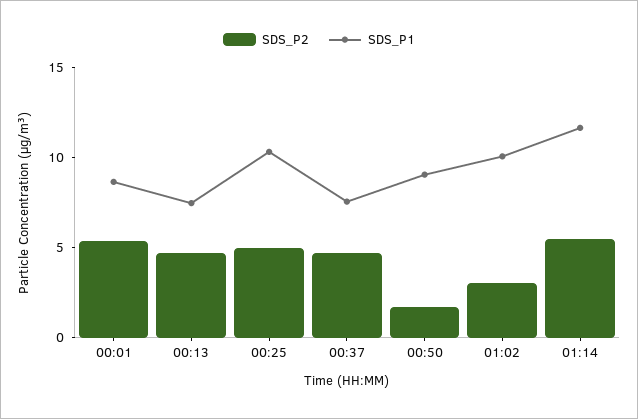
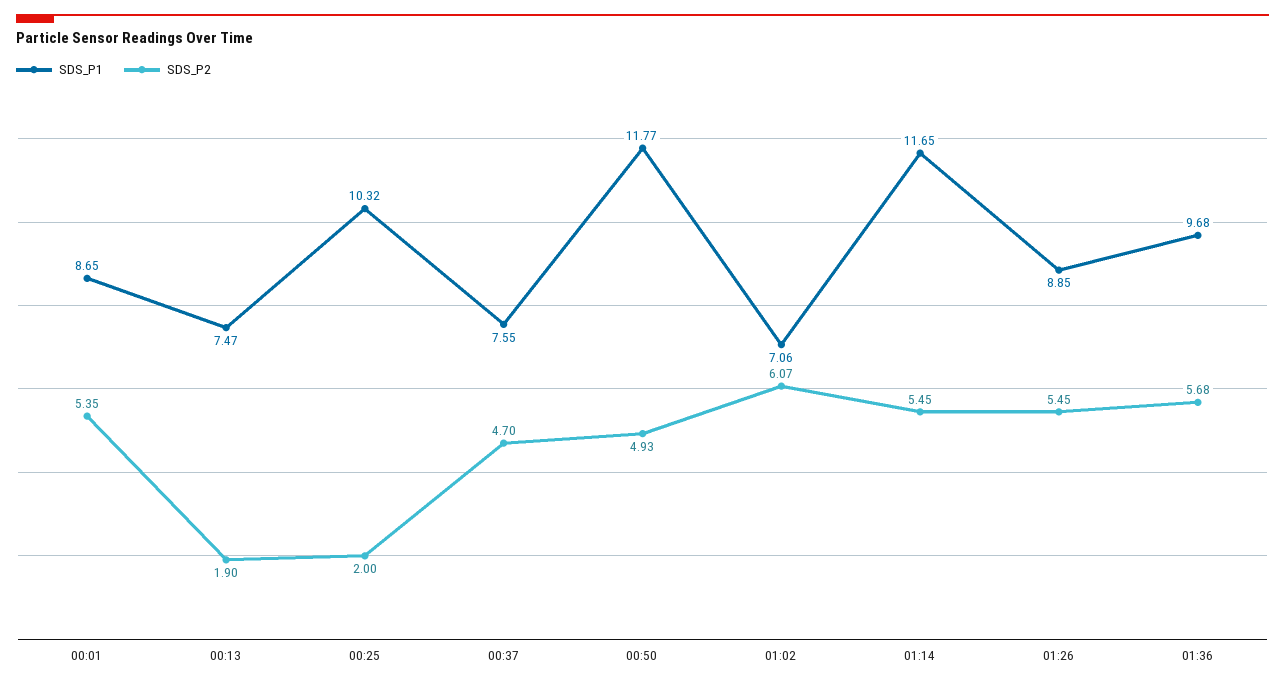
SDS_P2, 00:13: 5 -> 1.9
SDS_P2, 00:25: 5 -> 2
SDS_P2, 00:50: 2 -> 4.93
SDS_P1, 00:50: 9 -> 11.77
SDS_P2, 01:02: 3 -> 6.07
SDS_P1, 01:02: 10 -> 7.06
SDS_P1, 01:26: none -> 8.85
SDS_P2, 01:26: none -> 5.45
SDS_P1, 01:36: none -> 9.68
SDS_P2, 01:36: none -> 5.68

